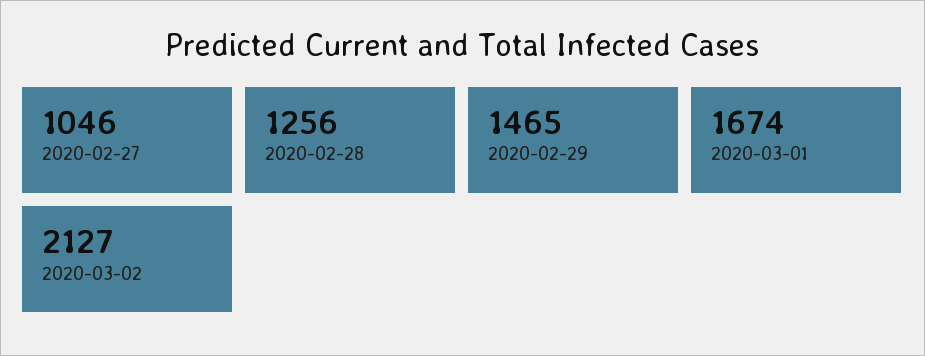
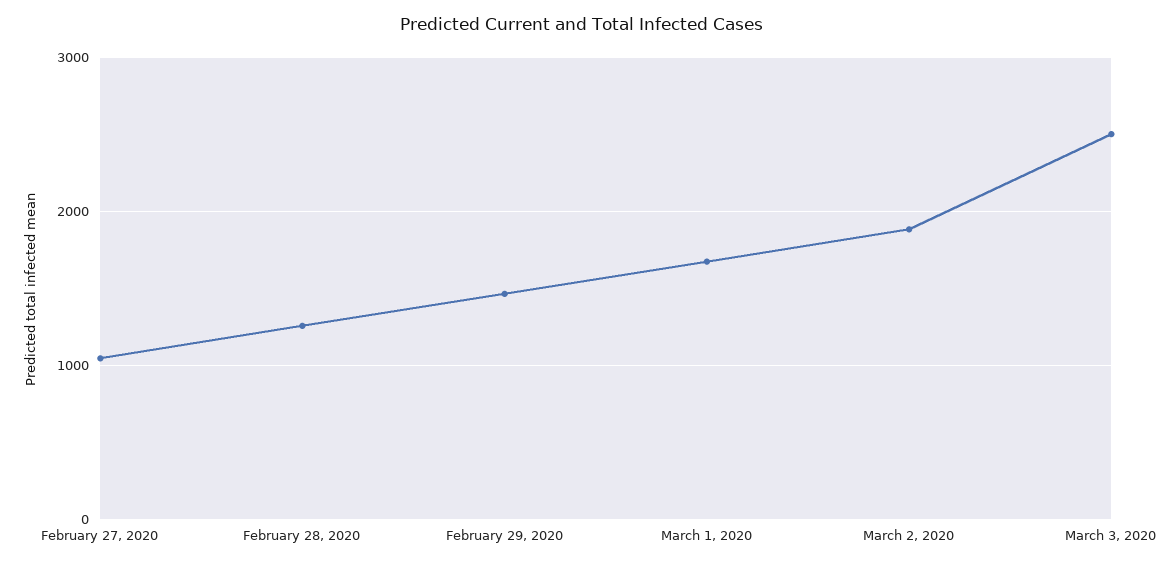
2020-03-02: 2127 -> 1900
March 3, 2020: none -> 2500

